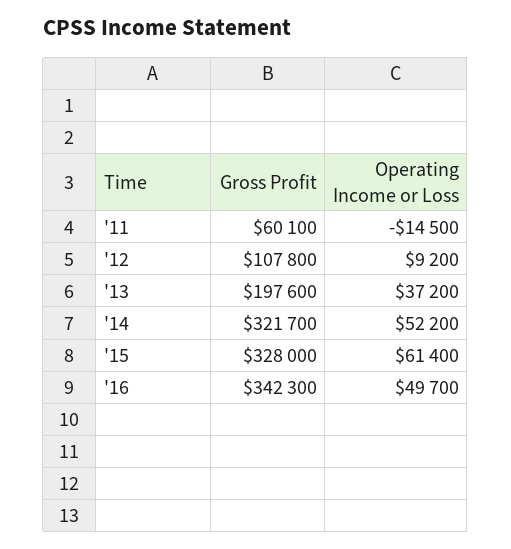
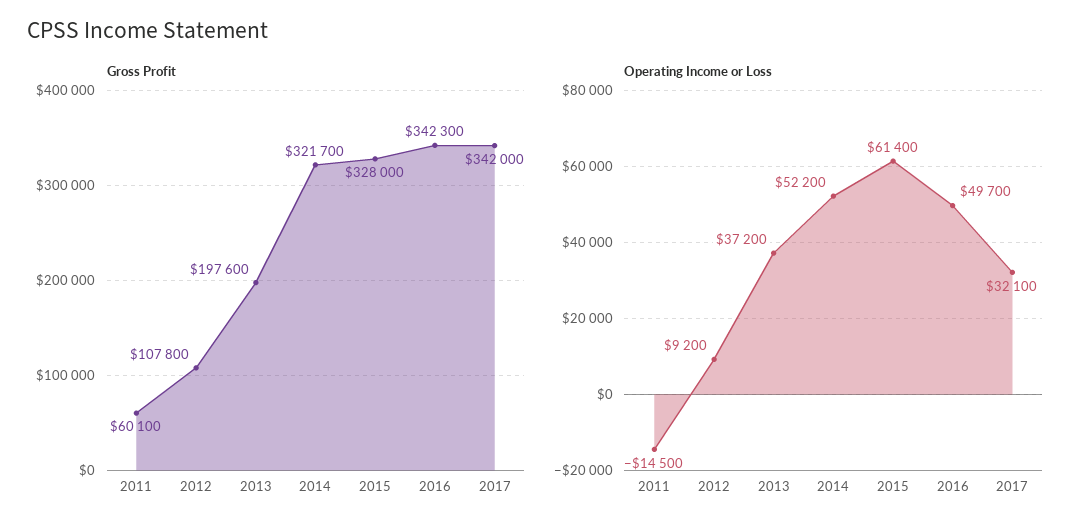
Gross Profit, 2017: none -> 342000
Operating Income or Loss, 2017: none -> 32100

